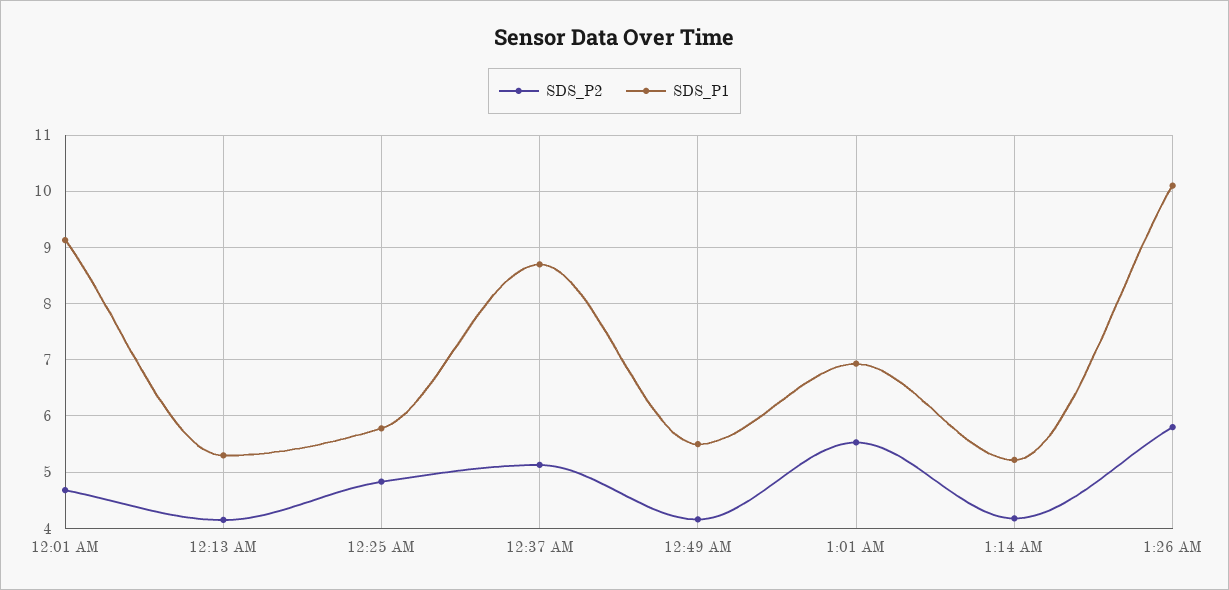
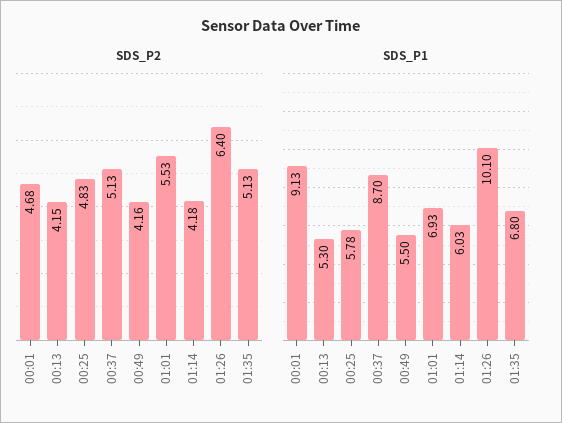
SDS_P1, 1:14 AM: 5.2 -> 6.03
SDS_P2, 1:26 AM: 5.8 -> 6.4
SDS_P2, 01:35: none -> 5.13
SDS_P1, 01:35: none -> 6.8

